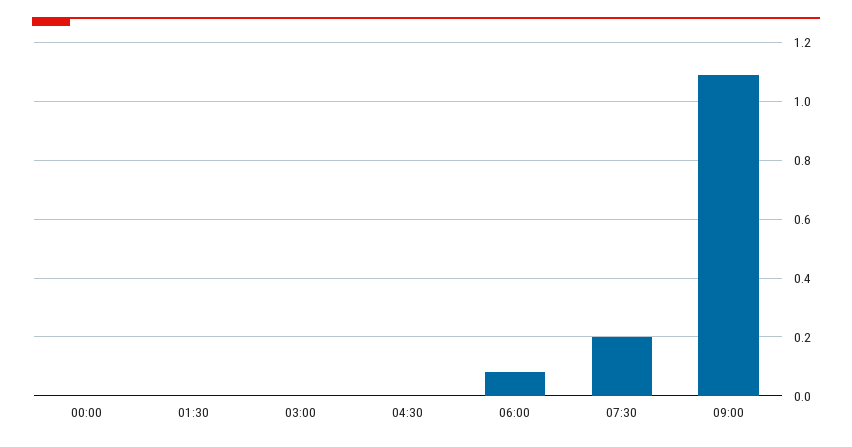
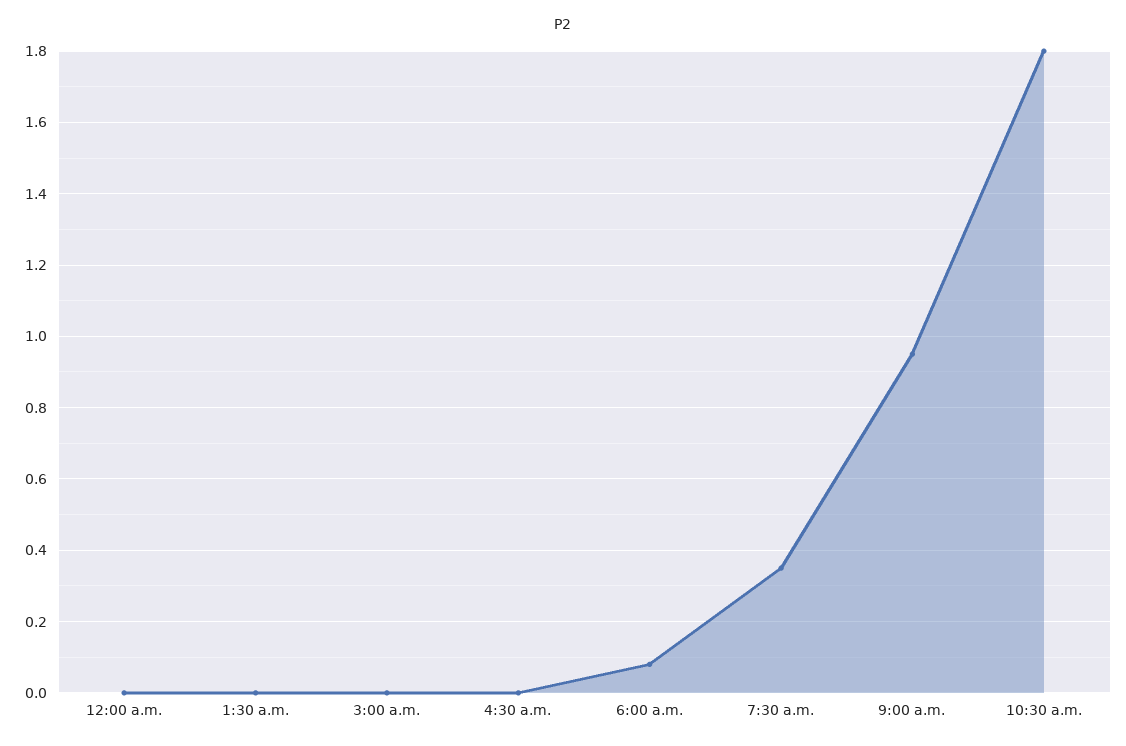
07:30: 0.2 -> 0.35
09:00: 1.1 -> 0.95
10:30 a.m.: none -> 1.8

